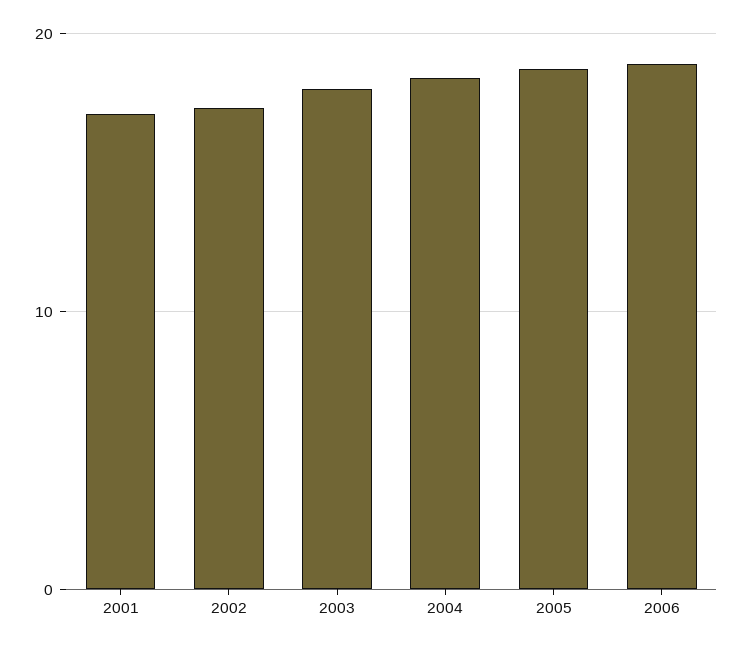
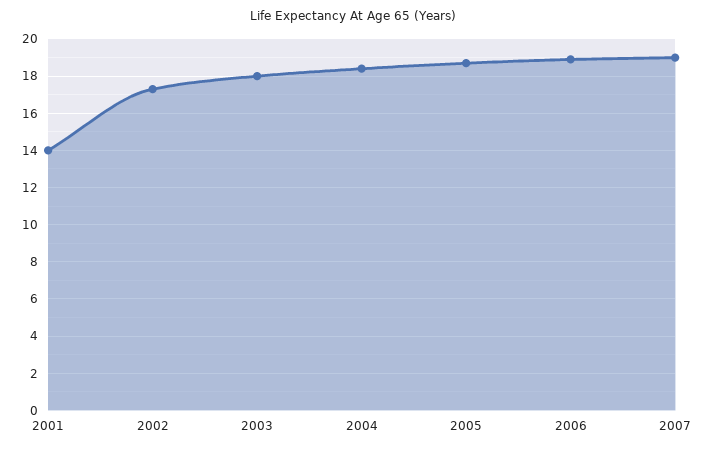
2001: 17 -> 14
2007: none -> 19

